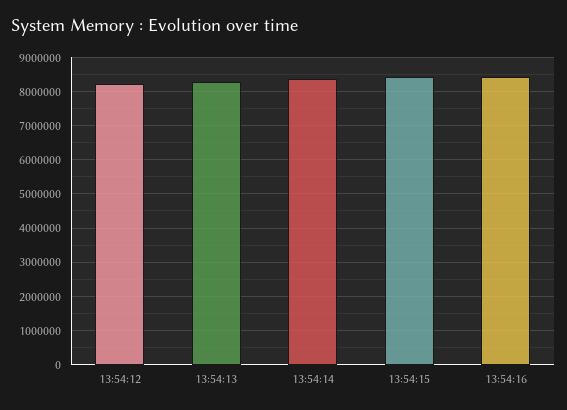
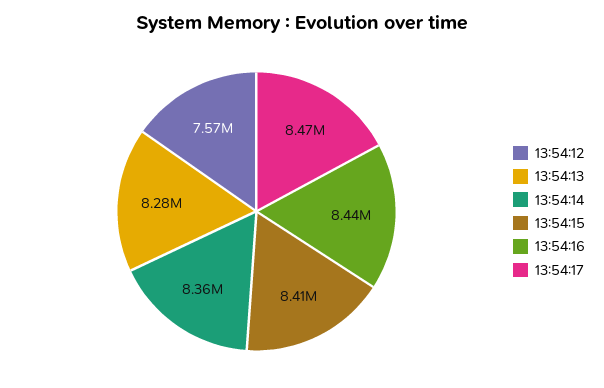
13:54:12: 8200000 -> 7570000
13:54:17: none -> 8470000

